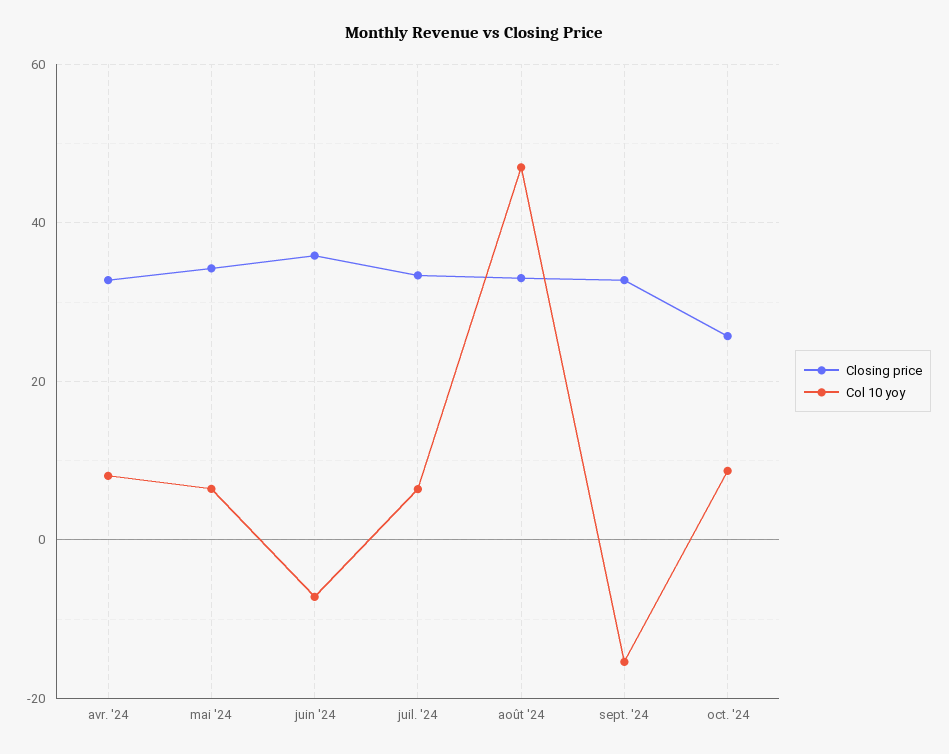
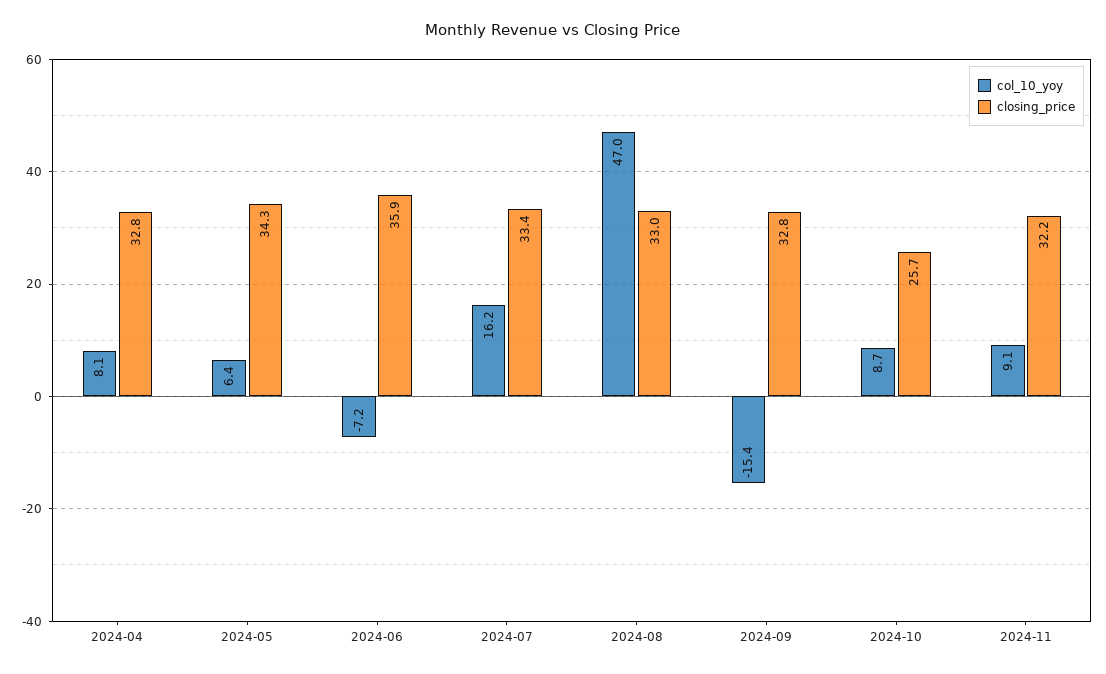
Col 10 yoy, juil. '24: 6 -> 16.2
Col 10 yoy, 2024-11: none -> 9.1
Closing price, 2024-11: none -> 32.2

